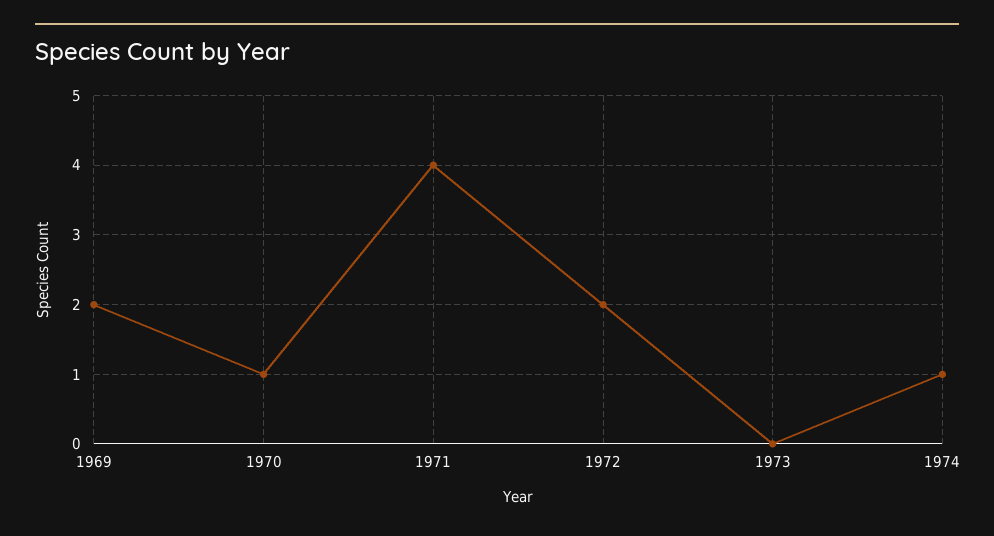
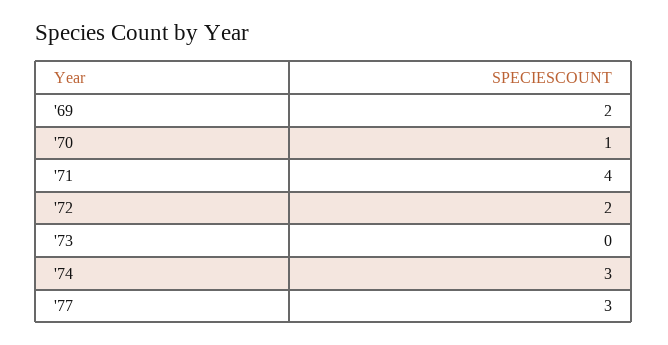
1974: 1 -> 3
'77: none -> 3

